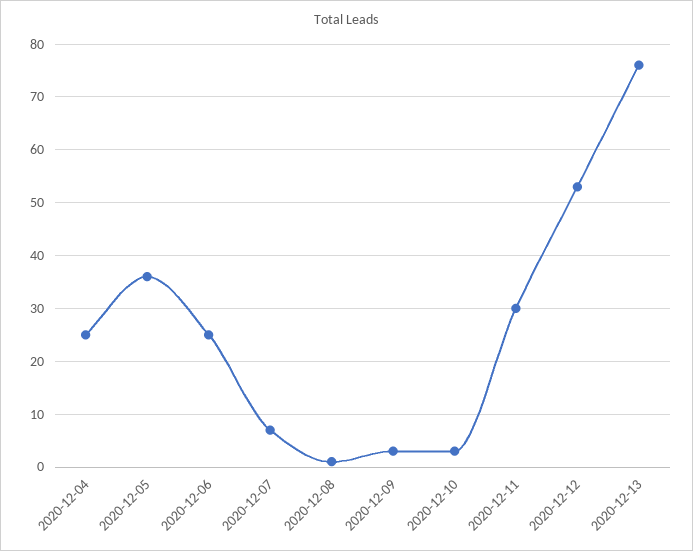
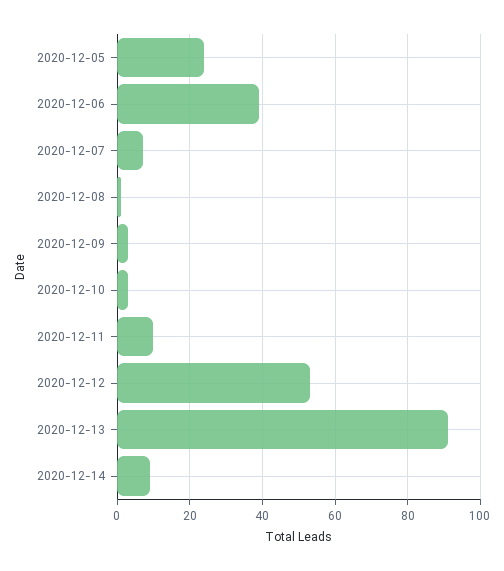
2020-12-04: 25 -> none
2020-12-05: 35 -> 25
2020-12-06: 25 -> 40
2020-12-11: 30 -> 10
2020-12-13: 75 -> 90
2020-12-14: none -> 10

